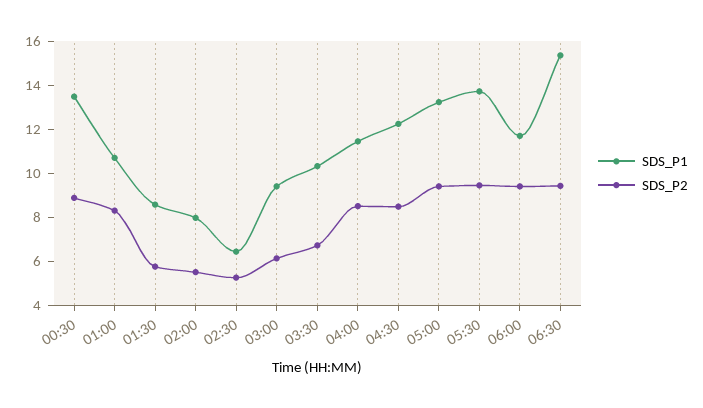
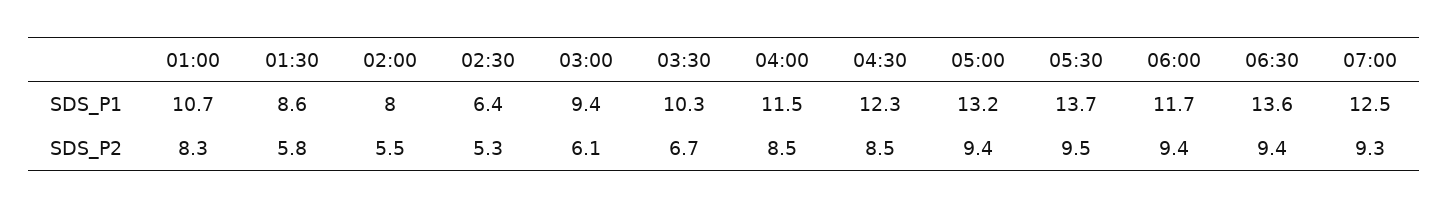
SDS_P1, 00:30: 13.5 -> none
SDS_P2, 00:30: 9 -> none
SDS_P1, 06:30: 15.5 -> 13.6
SDS_P1, 07:00: none -> 12.5
SDS_P2, 07:00: none -> 9.3

